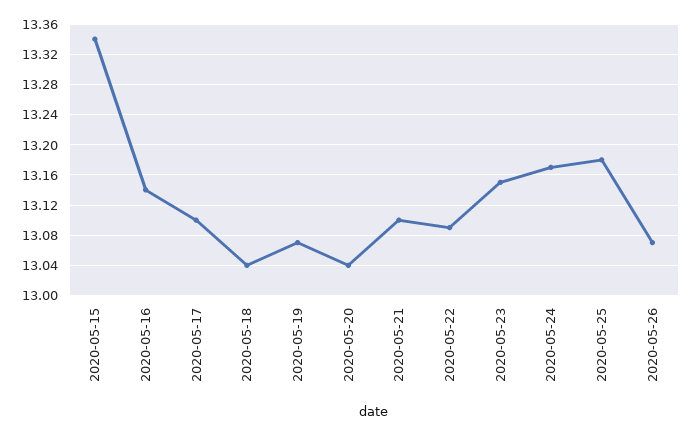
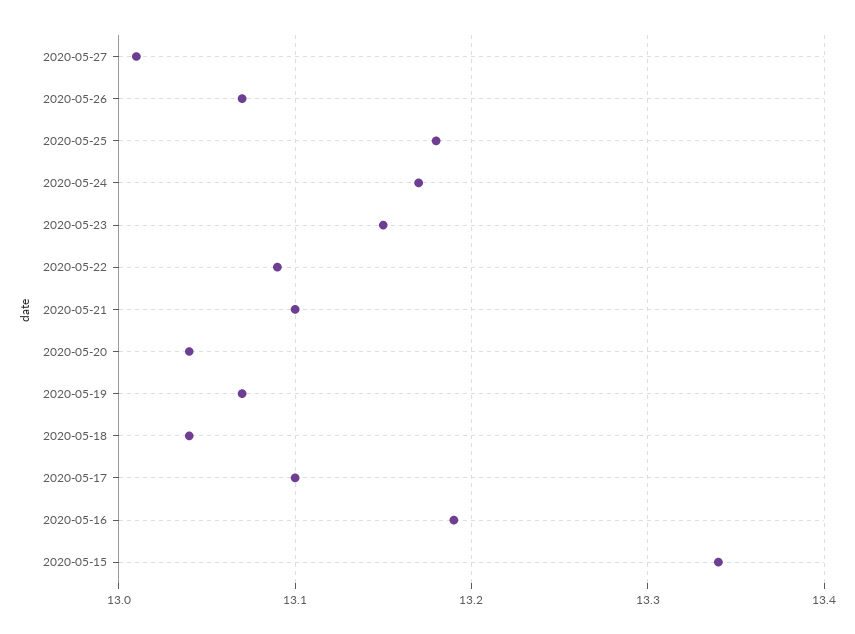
2020-05-16: 13.14 -> 13.19
2020-05-27: none -> 13.01

